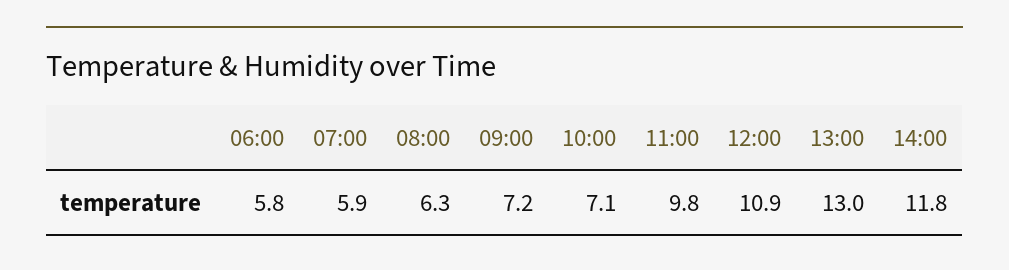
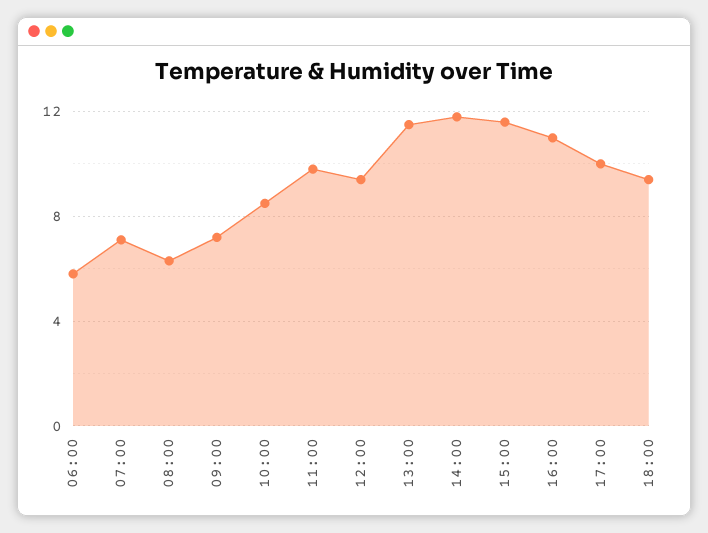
07:00: 5.9 -> 7
10:00: 7.1 -> 8.5
12:00: 10.9 -> 9.5
13:00: 13 -> 11.5
15:00: none -> 11.5
16:00: none -> 11
17:00: none -> 10
18:00: none -> 9.5

